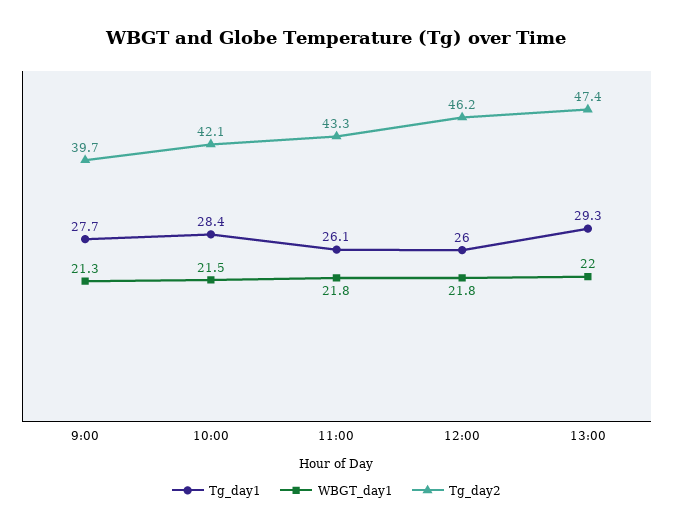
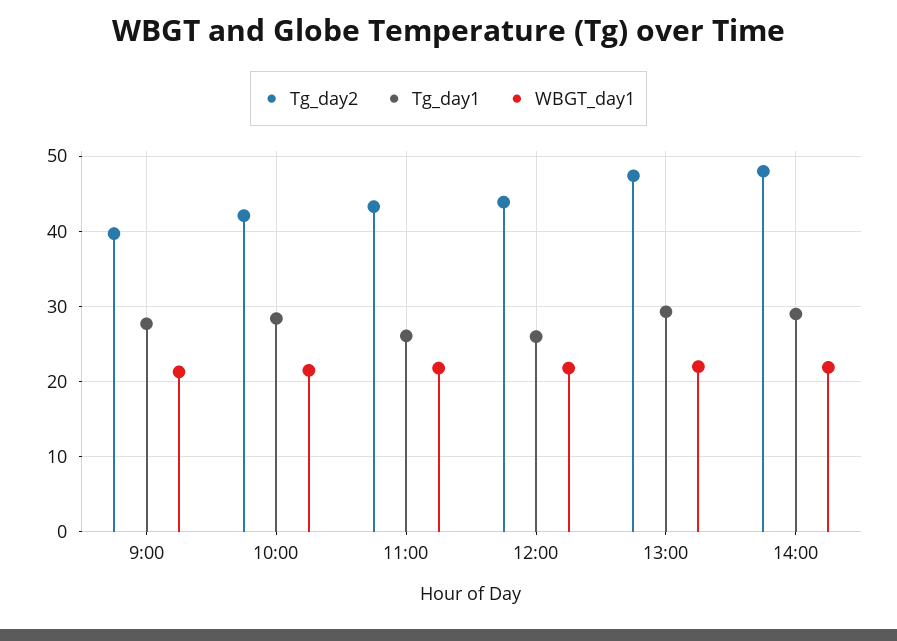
Tg_day2, 12:00: 46.2 -> 44
Tg_day2, 14:00: none -> 48
Tg_day1, 14:00: none -> 29
WBGT_day1, 14:00: none -> 22

